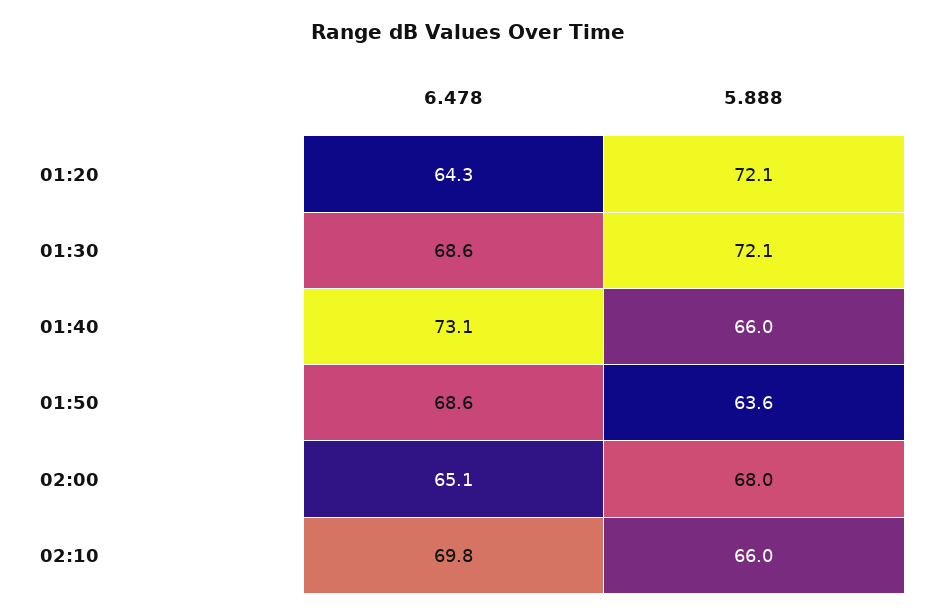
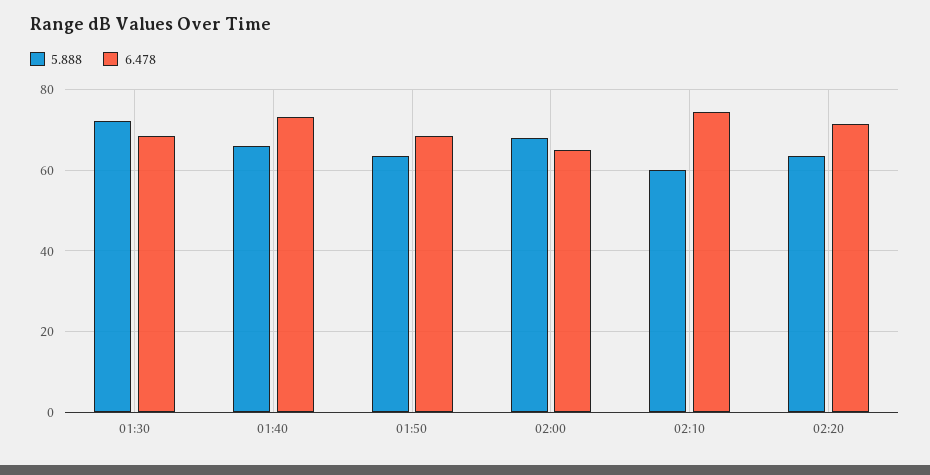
6.478, 01:20: 64.3 -> none
5.888, 01:20: 72.1 -> none
6.478, 02:10: 69.8 -> 74
5.888, 02:10: 66 -> 60
5.888, 02:20: none -> 64
6.478, 02:20: none -> 72

